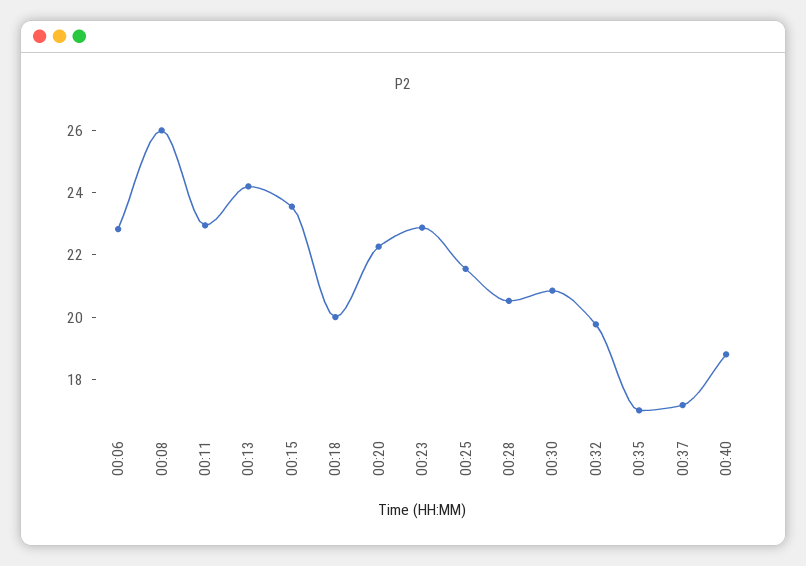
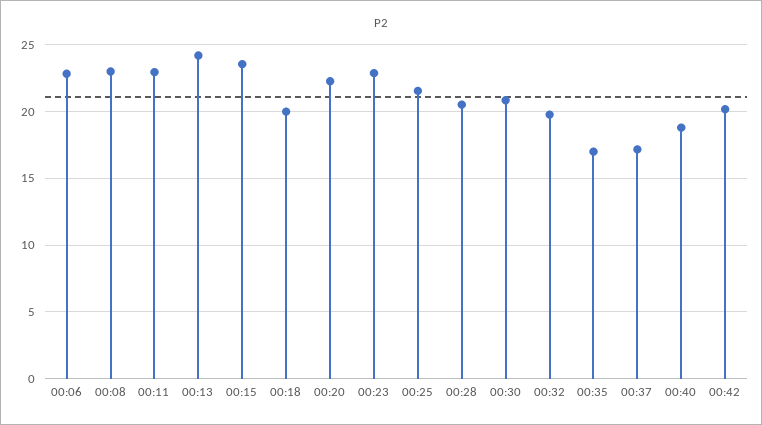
00:08: 26 -> 23
00:42: none -> 20

